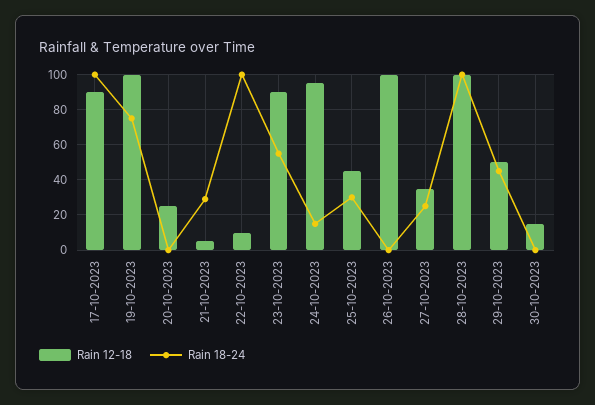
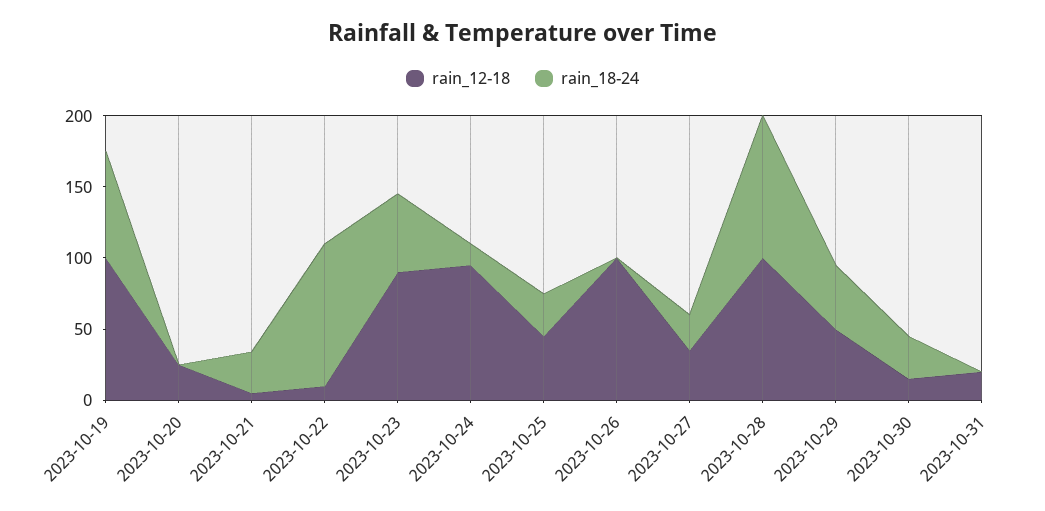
Rain 12-18, 17-10-2023: 90 -> none
Rain 18-24, 17-10-2023: 100 -> none
Rain 18-24, 30-10-2023: 0 -> 30
Rain 12-18, 2023-10-31: none -> 20
Rain 18-24, 2023-10-31: none -> 0

